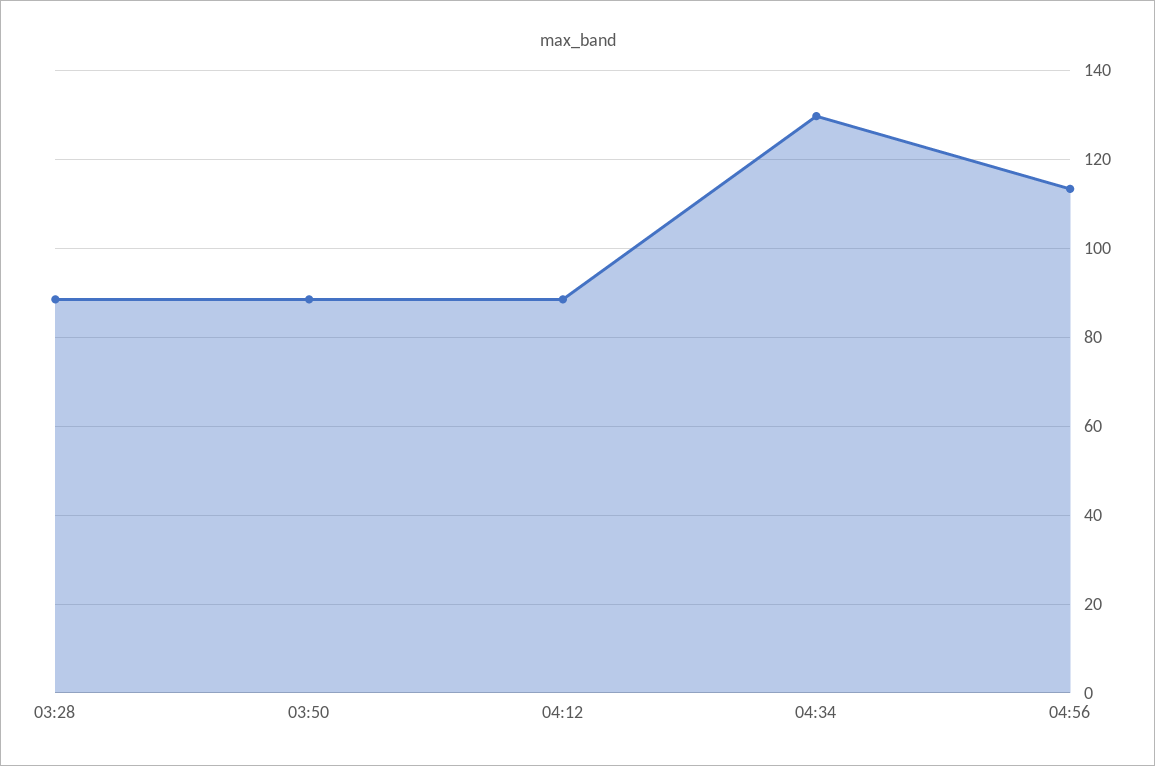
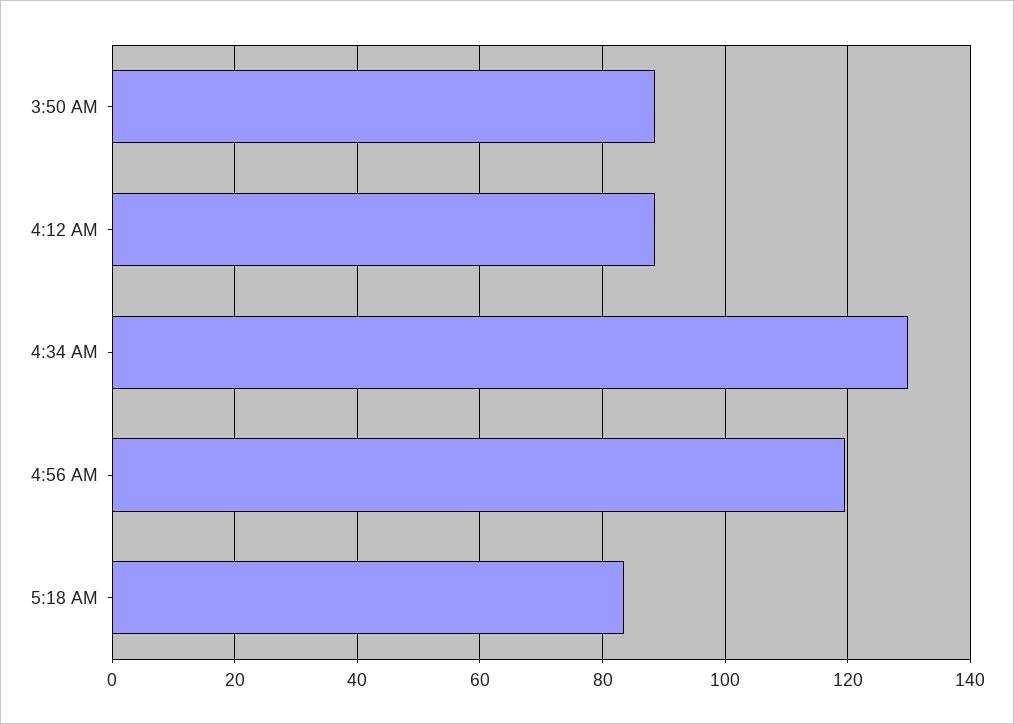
03:28: 88 -> none
04:56: 114 -> 120
5:18 AM: none -> 84

